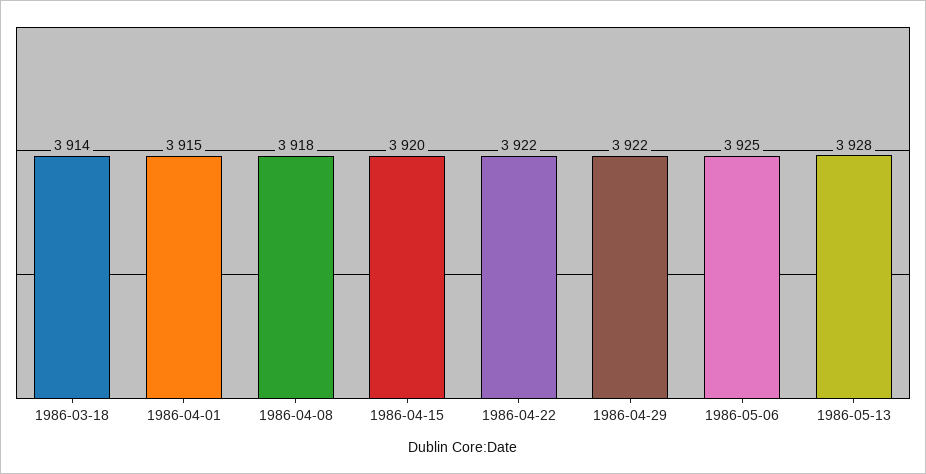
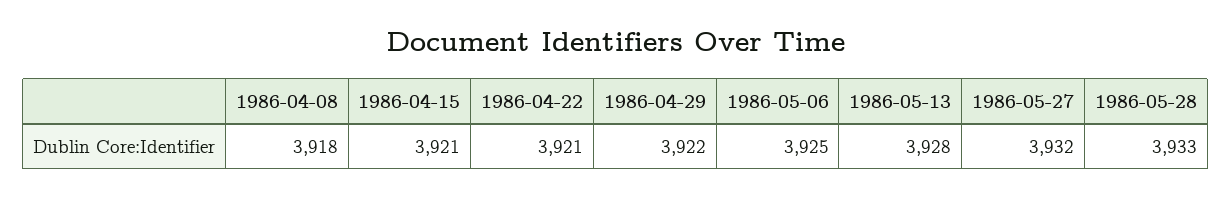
1986-03-18: 3914 -> none
1986-04-01: 3915 -> none
1986-04-15: 3920 -> 3921
1986-04-22: 3922 -> 3921
1986-05-27: none -> 3932
1986-05-28: none -> 3933

